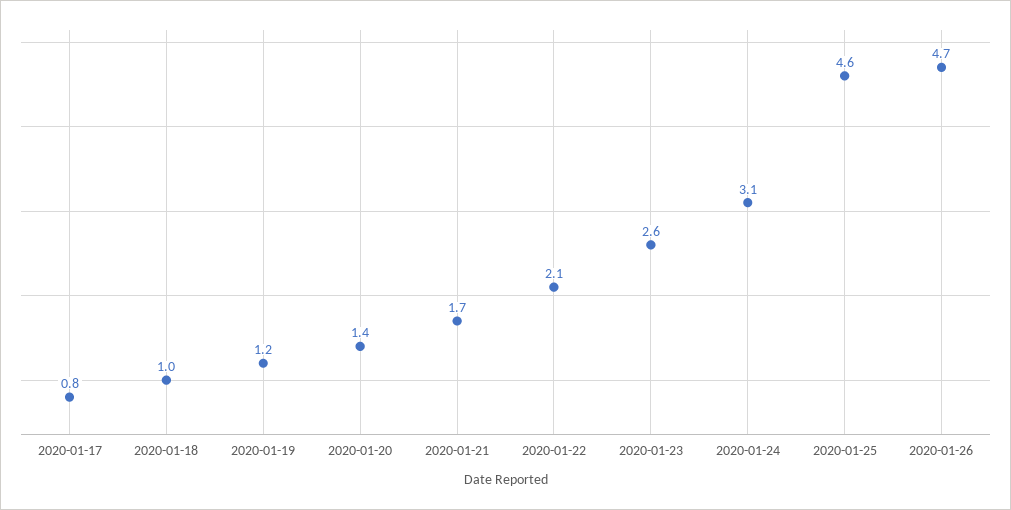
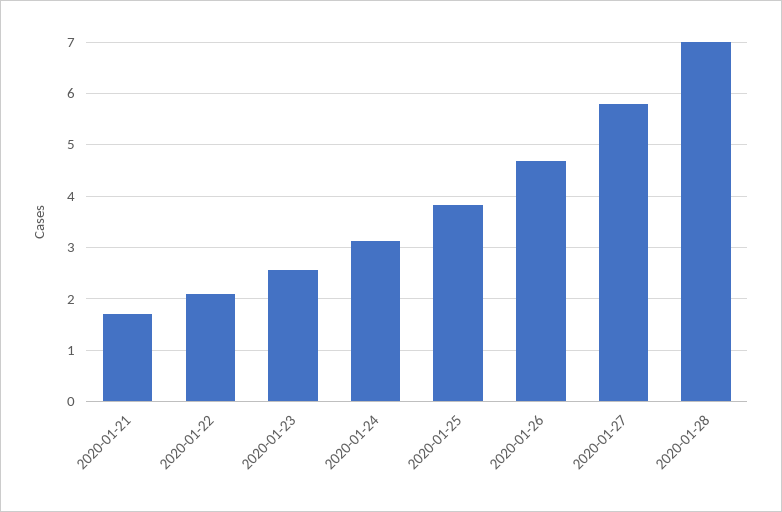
2020-01-17: 0.8 -> none
2020-01-18: 1 -> none
2020-01-19: 1.2 -> none
2020-01-20: 1.4 -> none
2020-01-25: 4.6 -> 3.8
2020-01-27: none -> 5.8
2020-01-28: none -> 7

